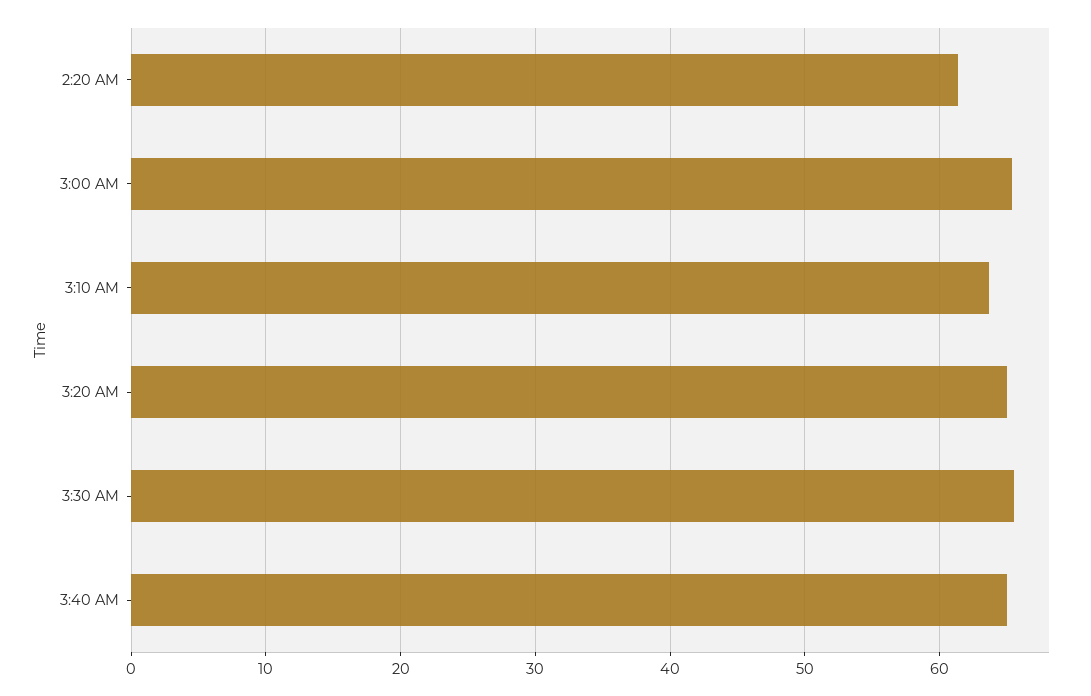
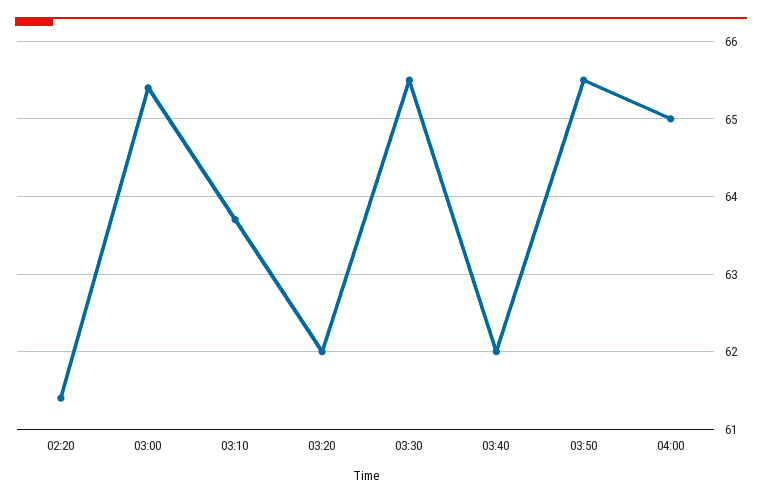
3:20 AM: 65 -> 62
3:40 AM: 65 -> 62
03:50: none -> 65.5
04:00: none -> 65

